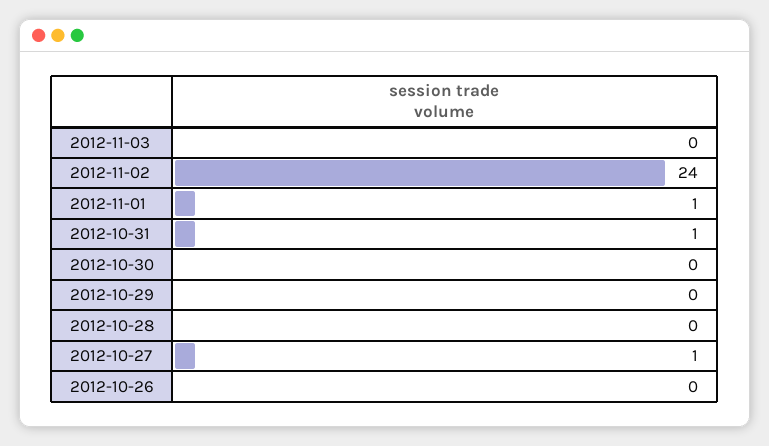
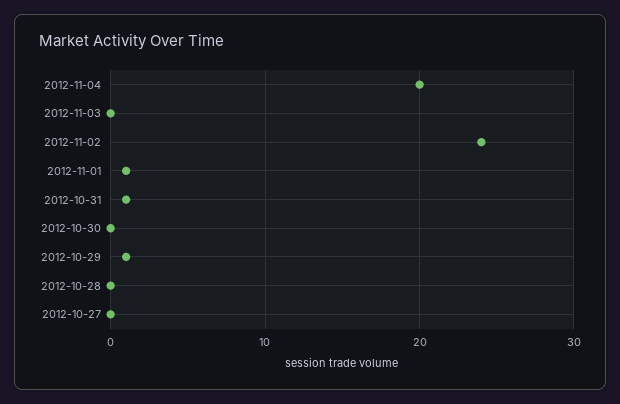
2012-10-29: 0 -> 1
2012-10-27: 1 -> 0
2012-10-26: 0 -> none
2012-11-04: none -> 20

